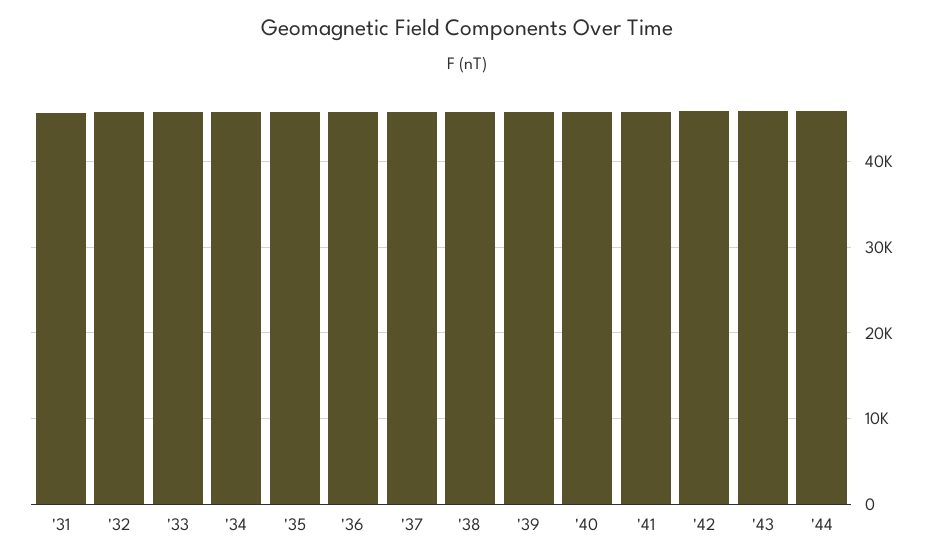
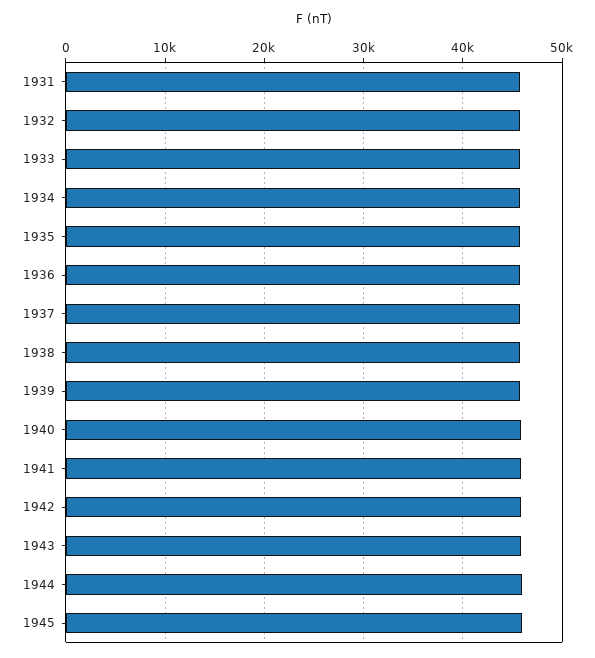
1945: none -> 46000

